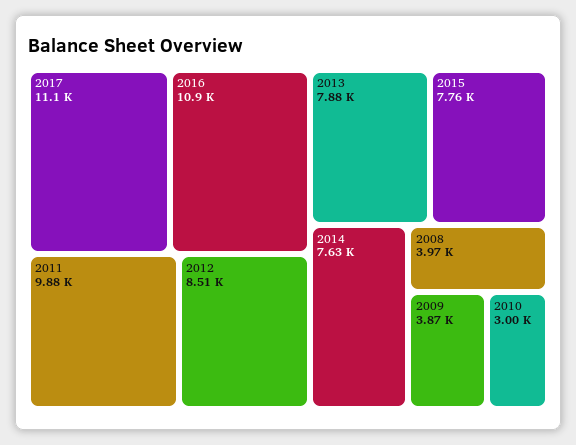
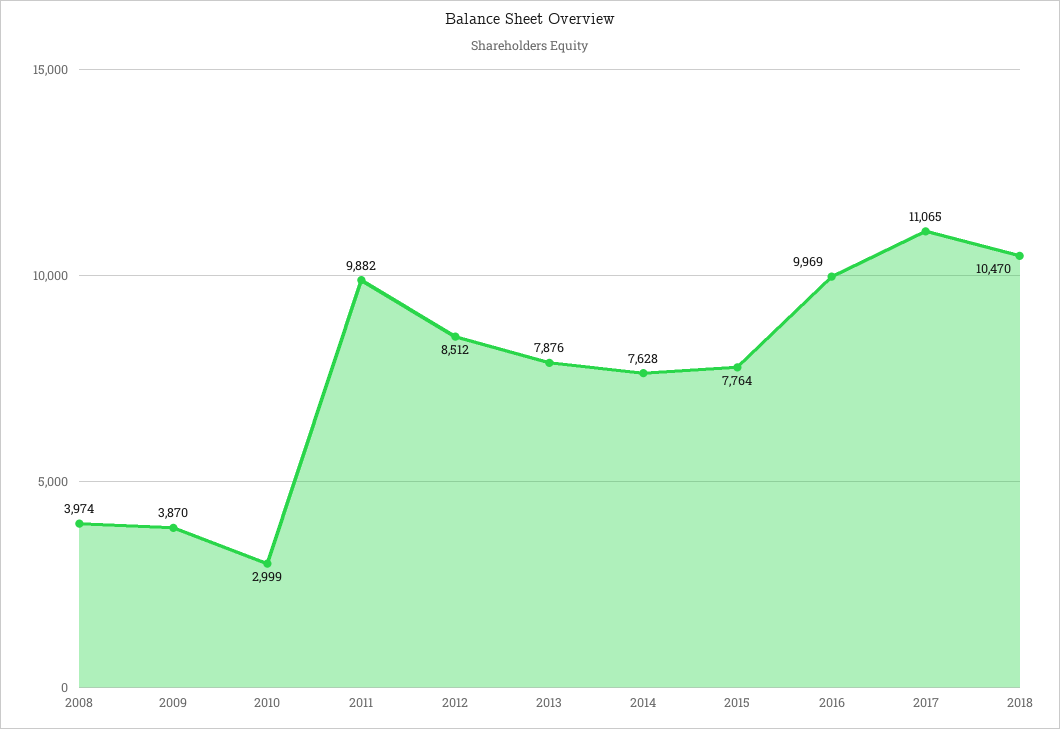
2016: 10900 -> 9969
2018: none -> 10470

